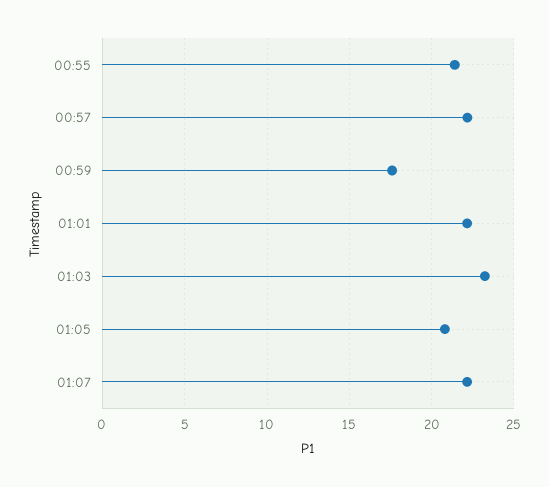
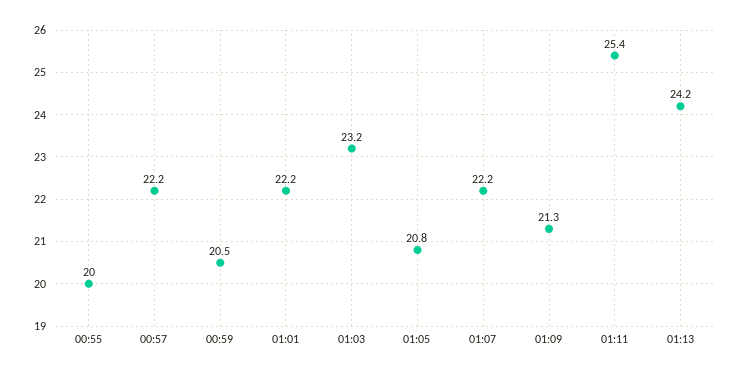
00:55: 21.5 -> 20
00:59: 17.5 -> 20.5
01:09: none -> 21.3
01:11: none -> 25.4
01:13: none -> 24.2

